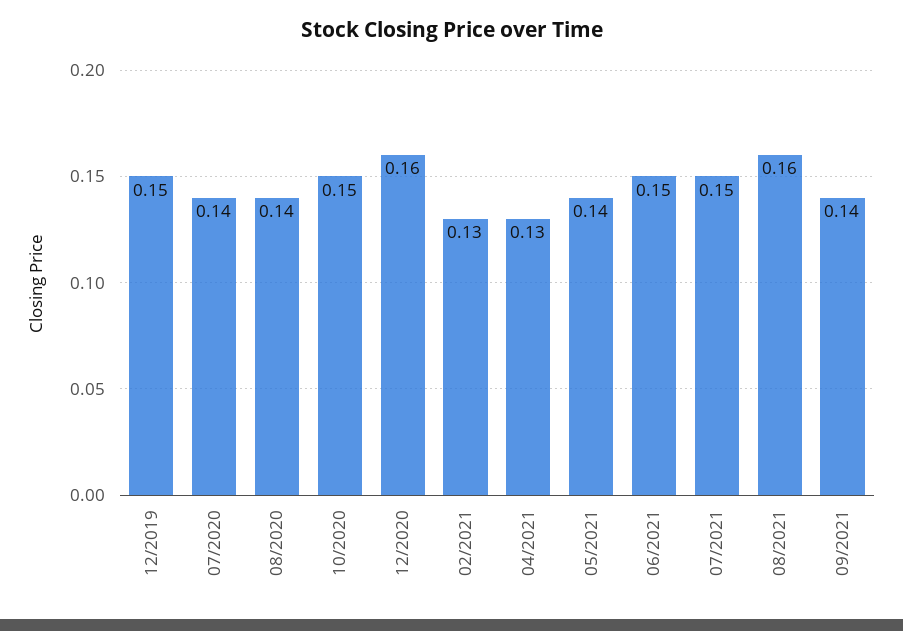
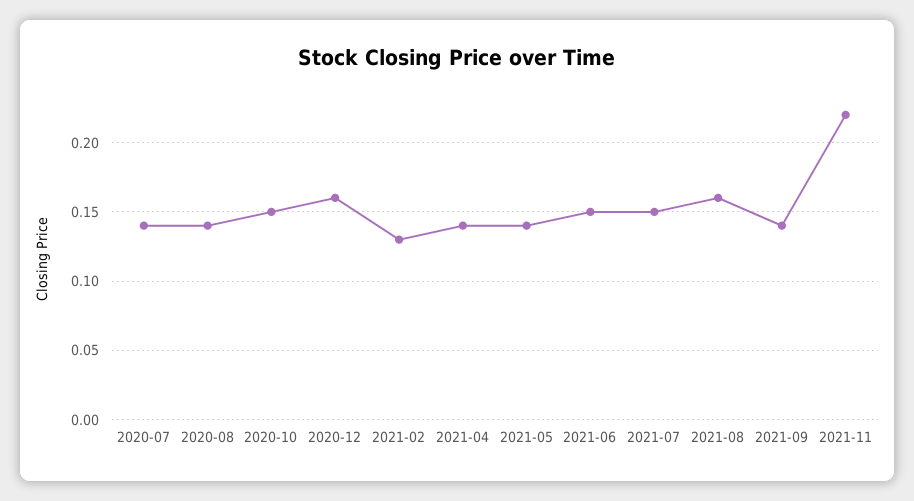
12/2019: 0.15 -> none
04/2021: 0.13 -> 0.14
2021-11: none -> 0.22

